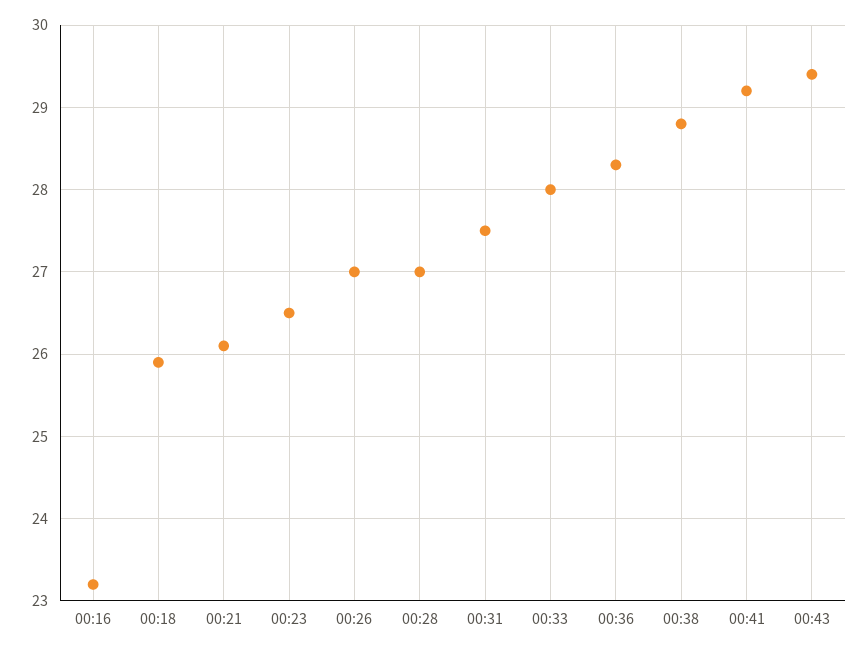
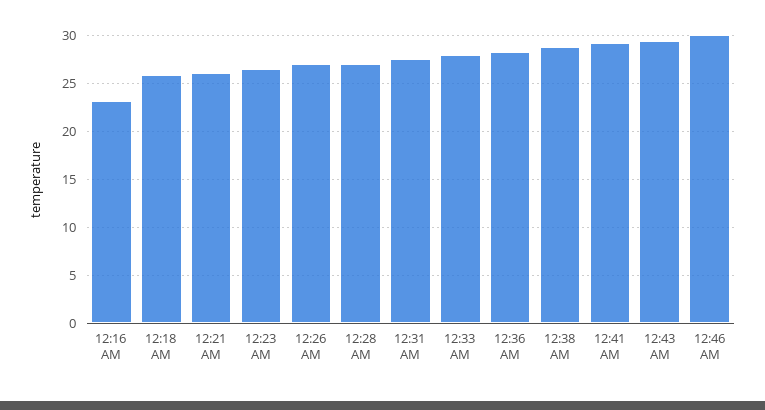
12:46 AM: none -> 30

